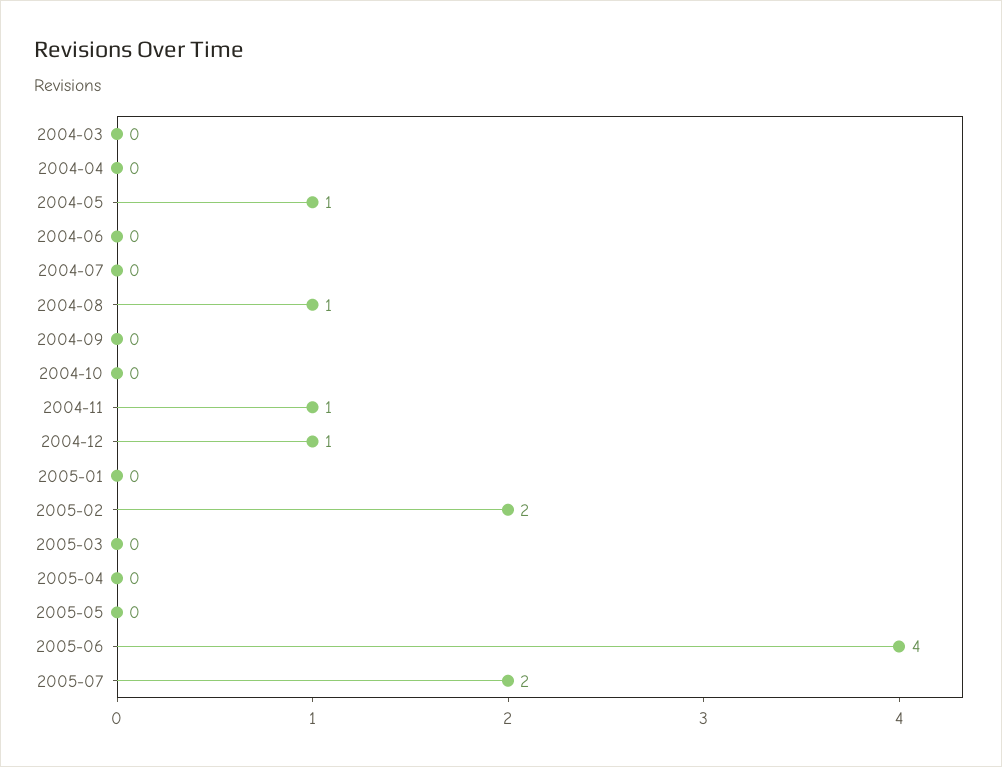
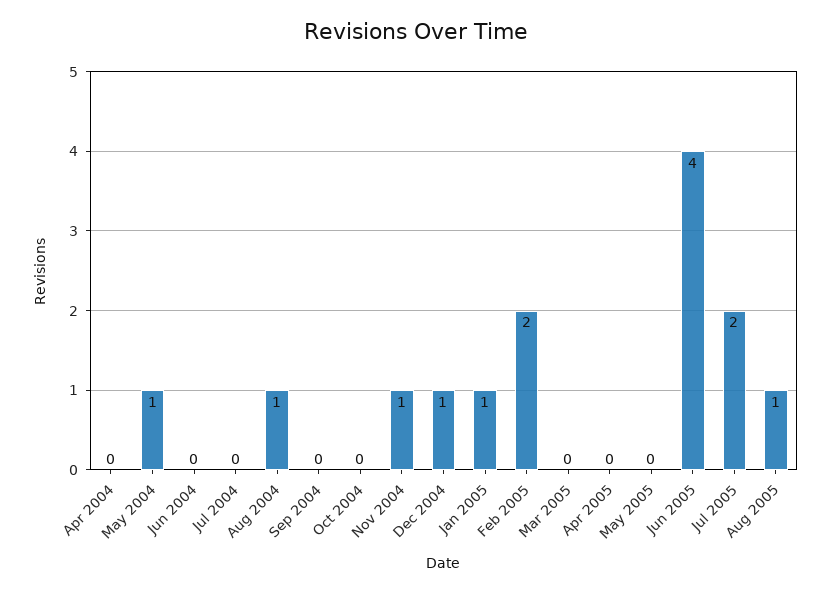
2004-03: 0 -> none
2005-01: 0 -> 1
Aug 2005: none -> 1

